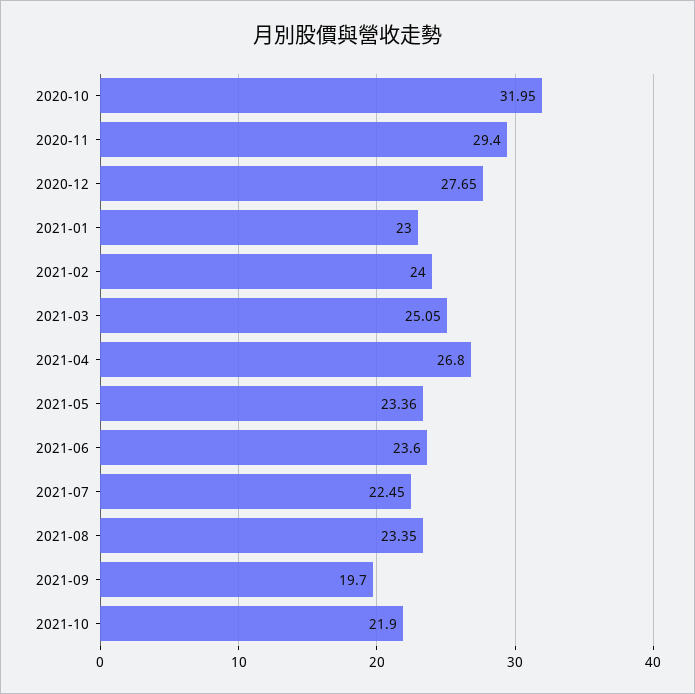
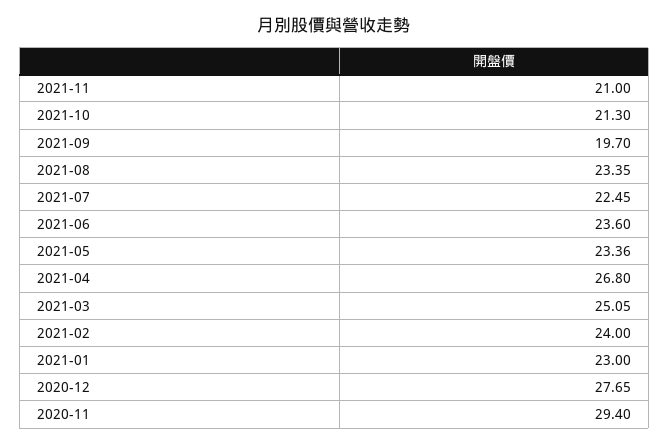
2020-10: 31.95 -> none
2021-10: 21.9 -> 21.3
2021-11: none -> 21

